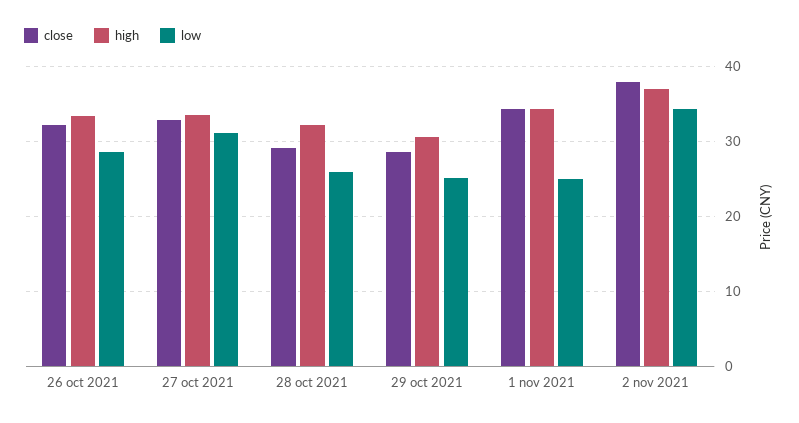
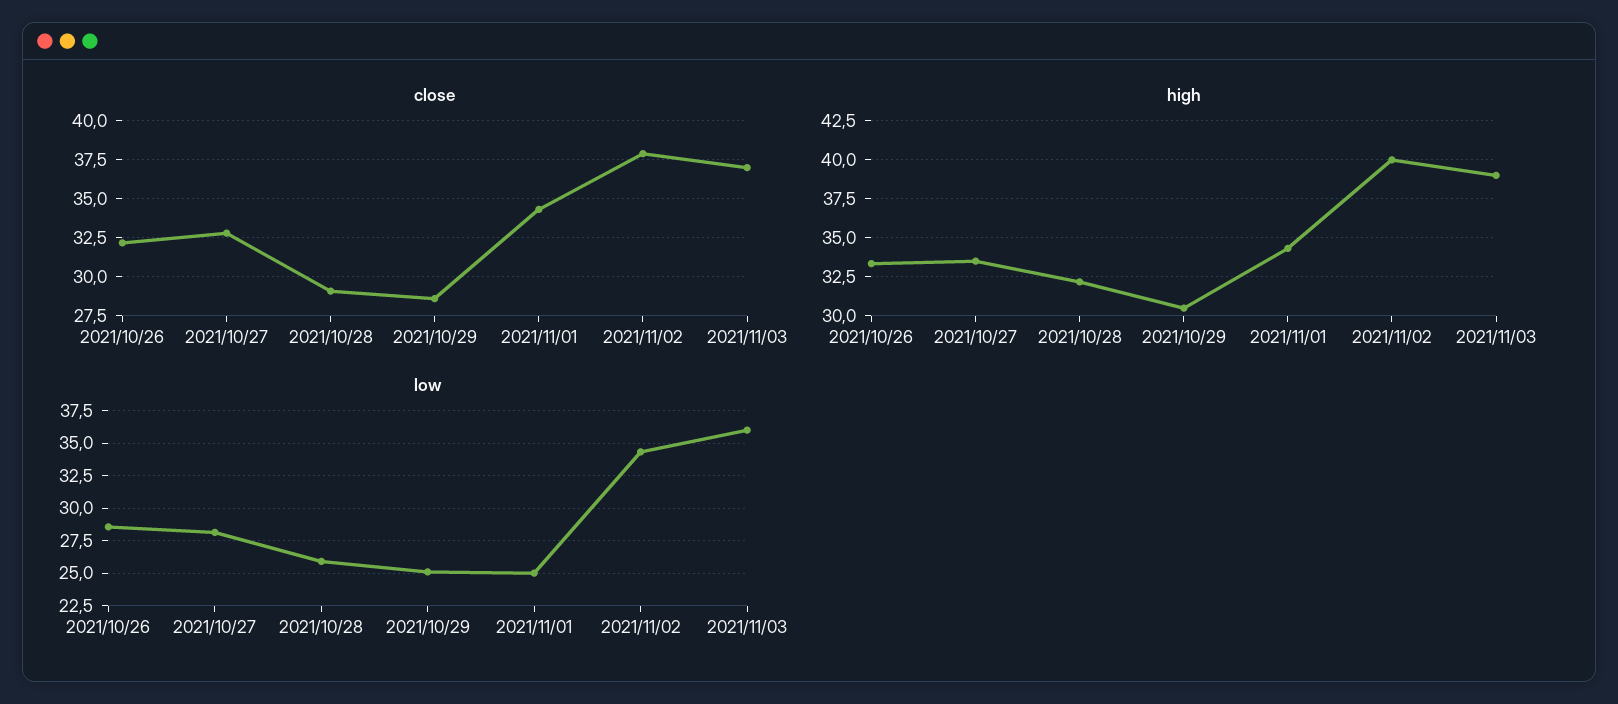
low, 27 oct 2021: 31 -> 28
high, 2 nov 2021: 37 -> 40
close, 2021/11/03: none -> 37
high, 2021/11/03: none -> 39
low, 2021/11/03: none -> 36

